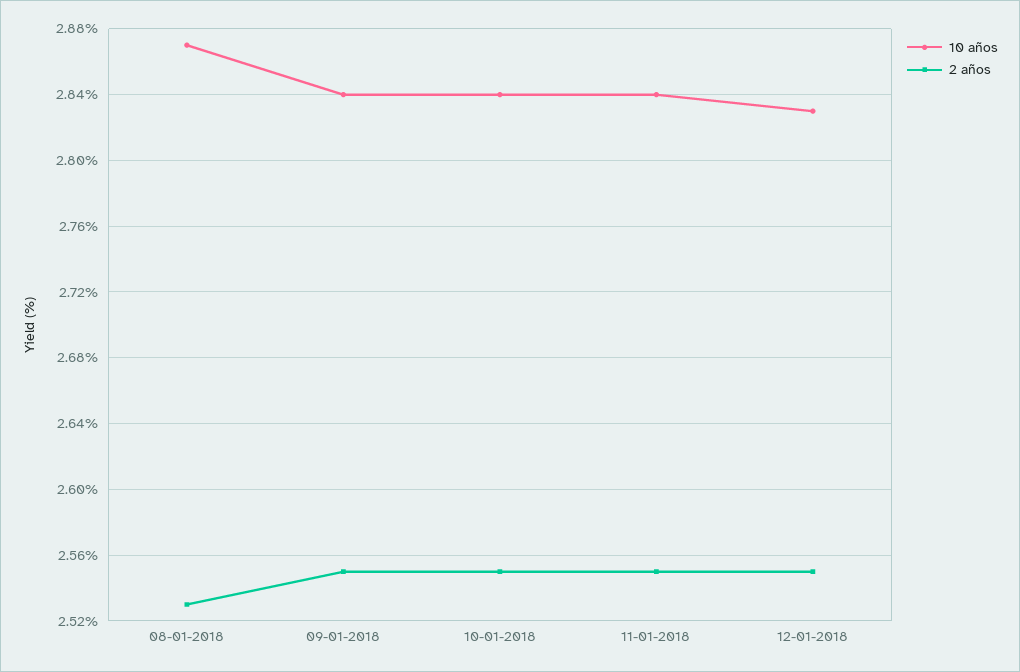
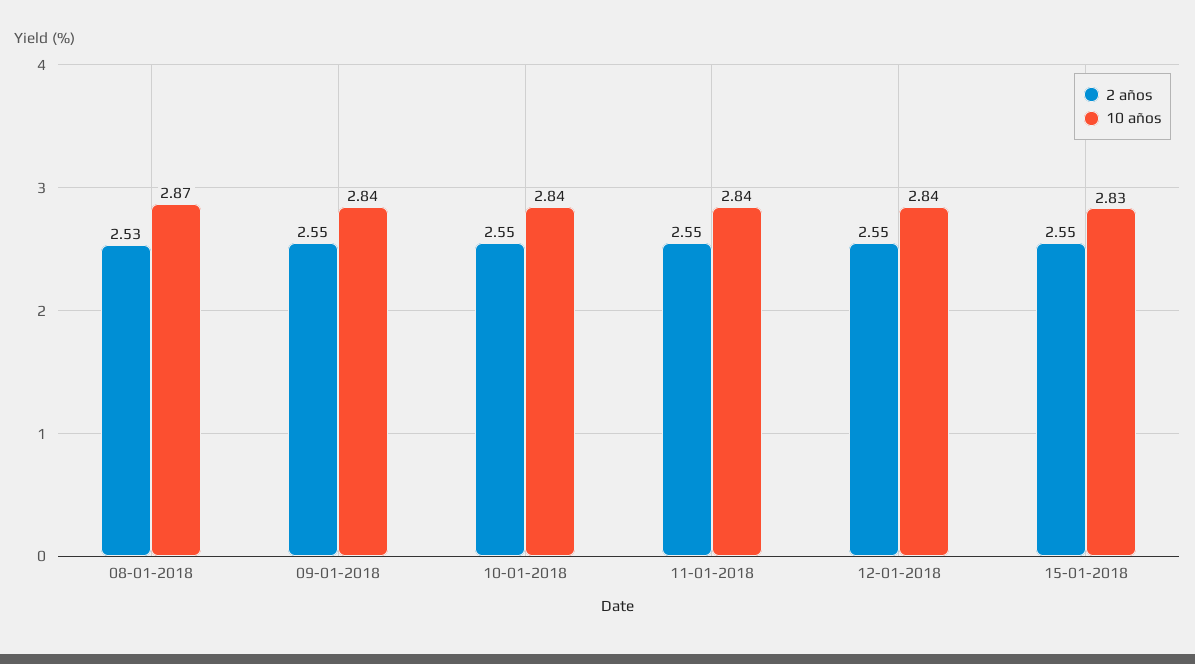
10 años, 12-01-2018: 2.83 -> 2.84
2 años, 15-01-2018: none -> 2.55
10 años, 15-01-2018: none -> 2.83

